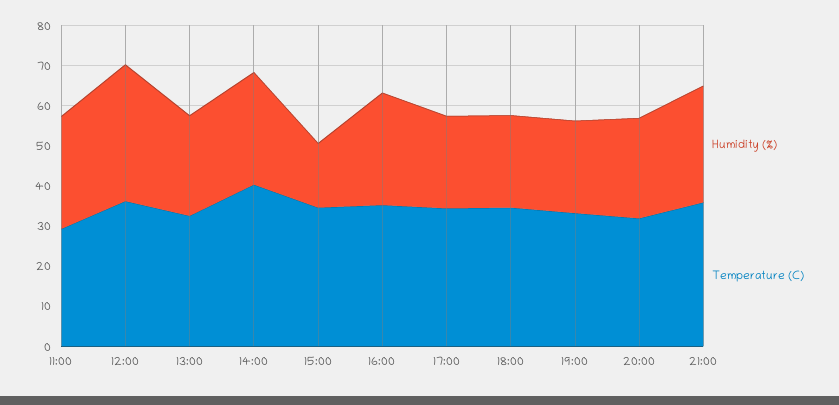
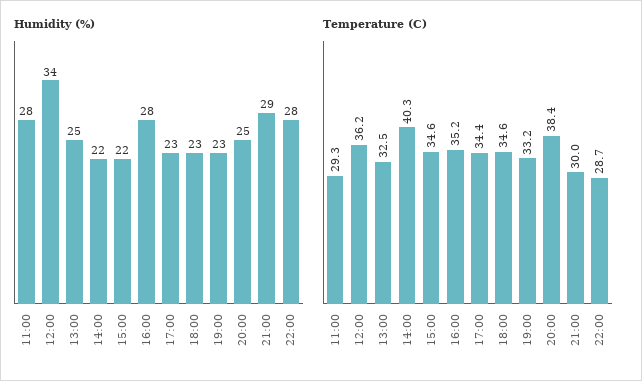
Humidity (%), 14:00: 28 -> 22
Humidity (%), 15:00: 16 -> 22
Temperature (C), 20:00: 32 -> 38.4
Temperature (C), 21:00: 36 -> 30
Humidity (%), 22:00: none -> 28
Temperature (C), 22:00: none -> 28.7

